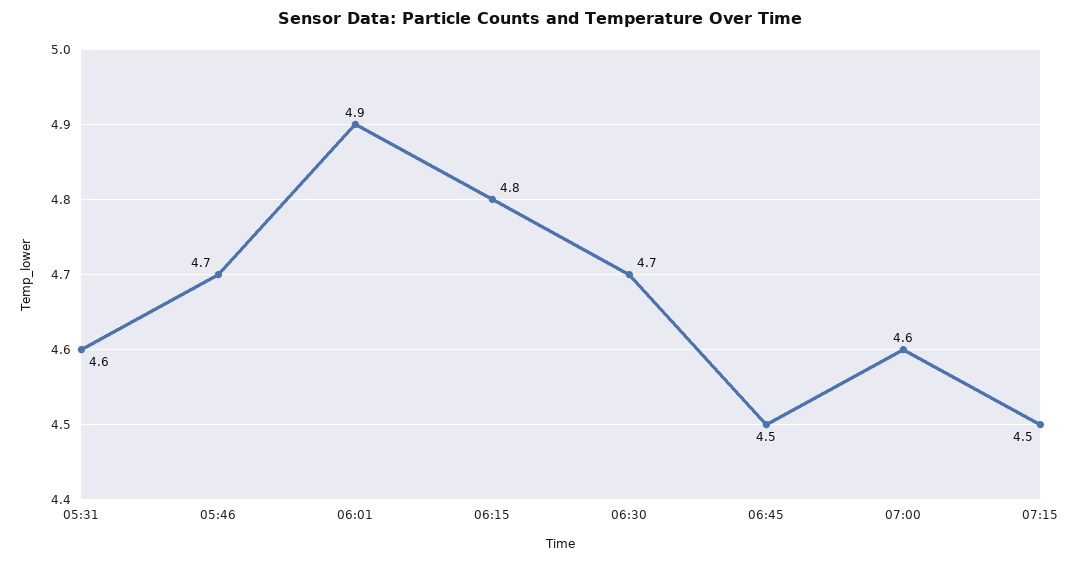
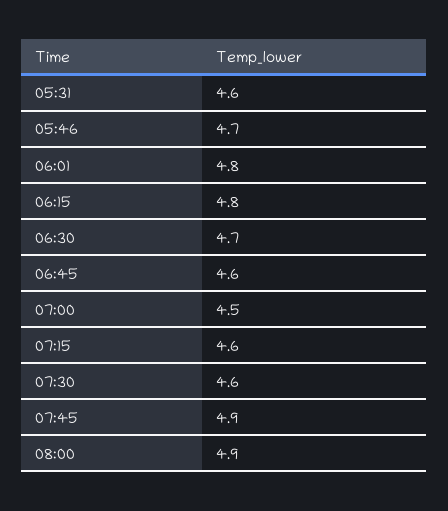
06:01: 4.9 -> 4.8
06:45: 4.5 -> 4.6
07:00: 4.6 -> 4.5
07:15: 4.5 -> 4.6
07:30: none -> 4.6
07:45: none -> 4.9
08:00: none -> 4.9

